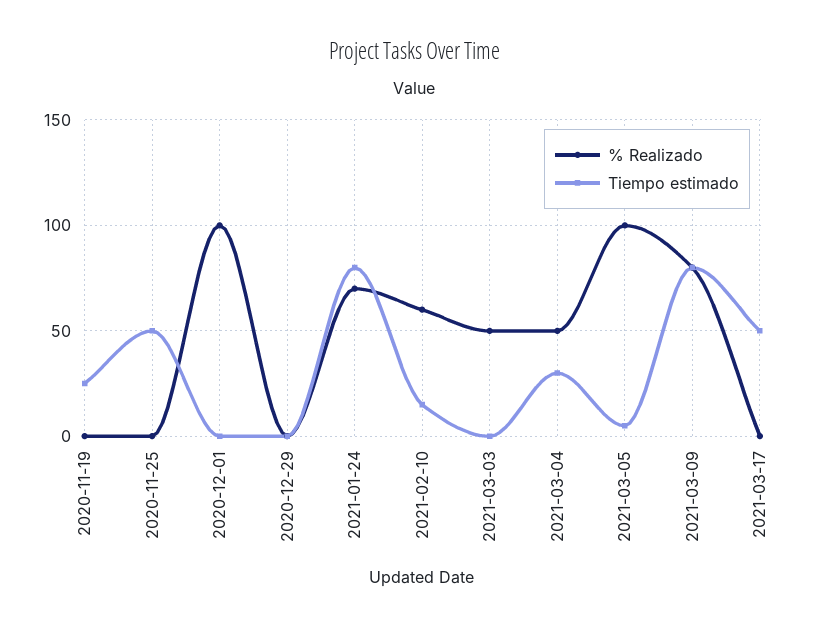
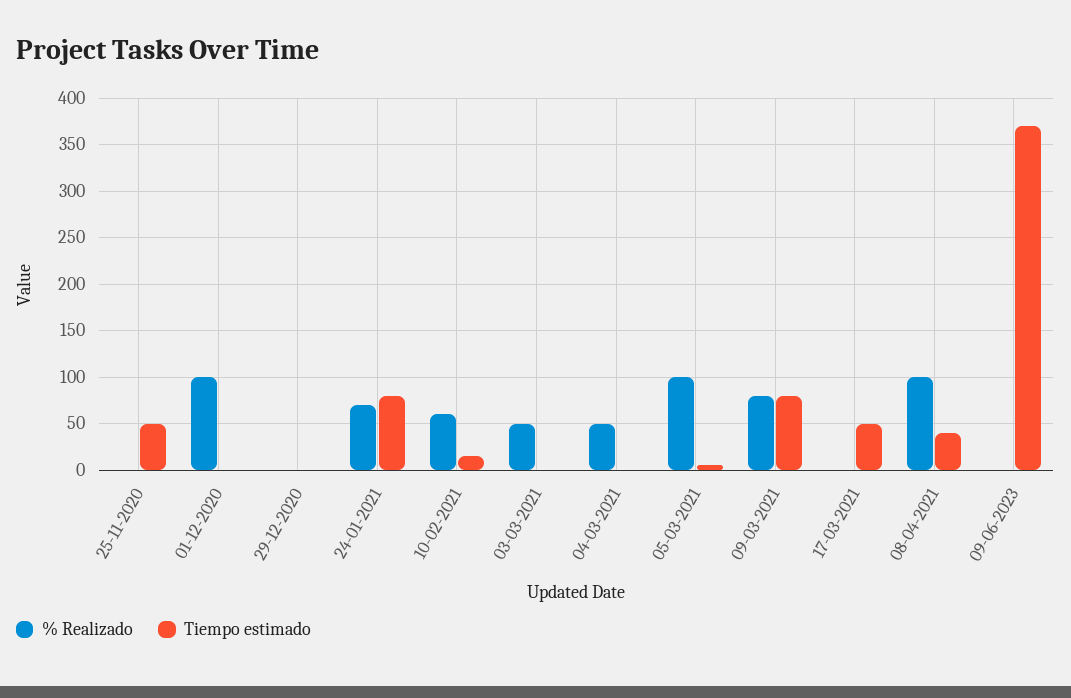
% Realizado, 2020-11-19: 0 -> none
Tiempo estimado, 2020-11-19: 25 -> none
Tiempo estimado, 2021-03-04: 30 -> 0
% Realizado, 08-04-2021: none -> 100
Tiempo estimado, 08-04-2021: none -> 40
% Realizado, 09-06-2023: none -> 0
Tiempo estimado, 09-06-2023: none -> 370

